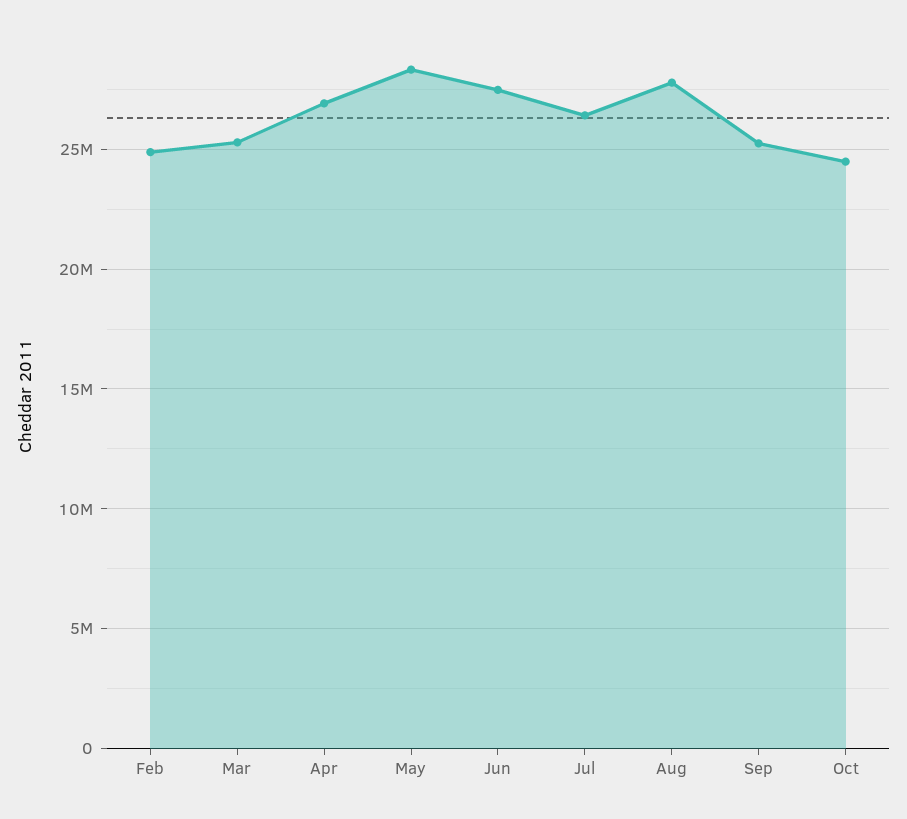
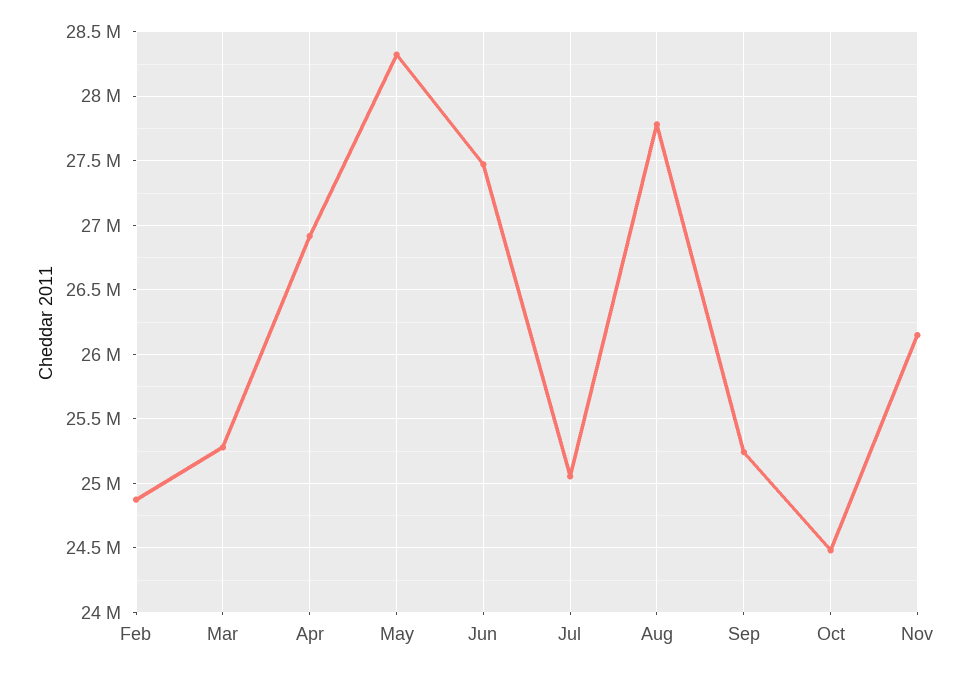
Jul: 26500000 -> 25050000
Nov: none -> 26150000

